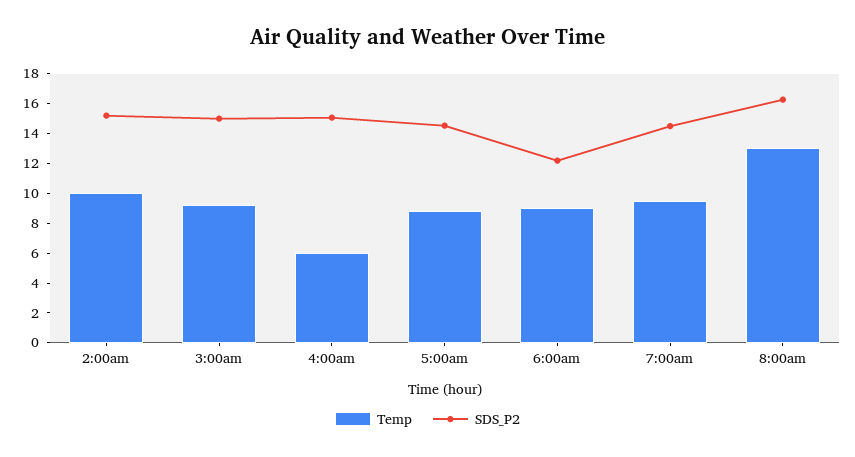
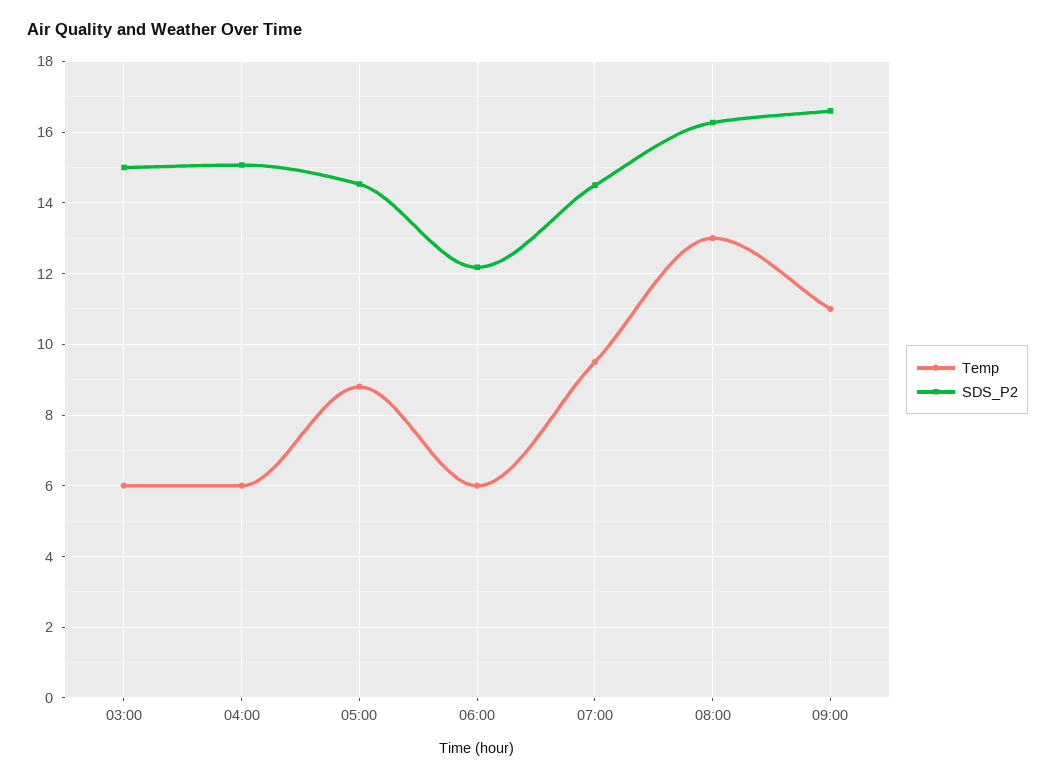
Temp, 2:00am: 10 -> none
SDS_P2, 2:00am: 15 -> none
Temp, 3:00am: 9 -> 6
Temp, 6:00am: 9 -> 6
Temp, 09:00: none -> 11
SDS_P2, 09:00: none -> 16.6

